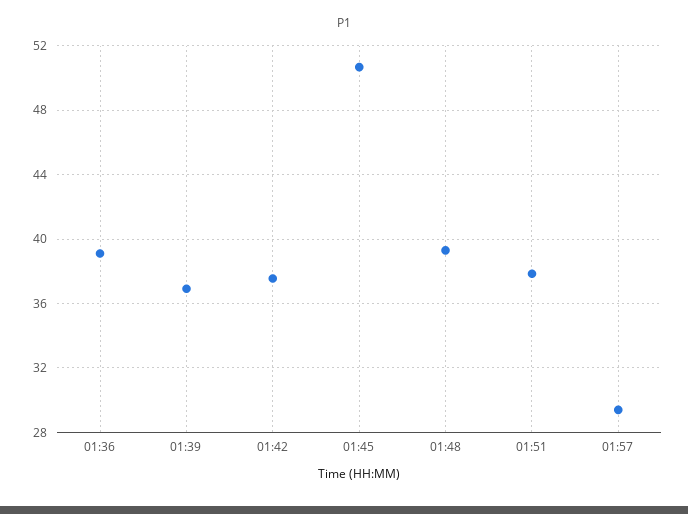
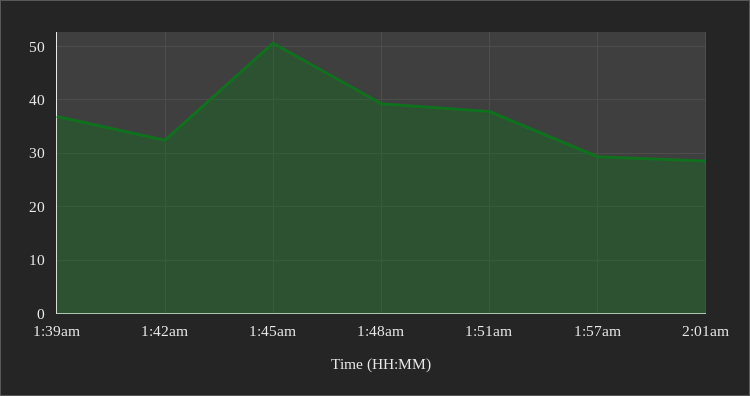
01:36: 39 -> none
01:42: 37.5 -> 32
2:01am: none -> 28

